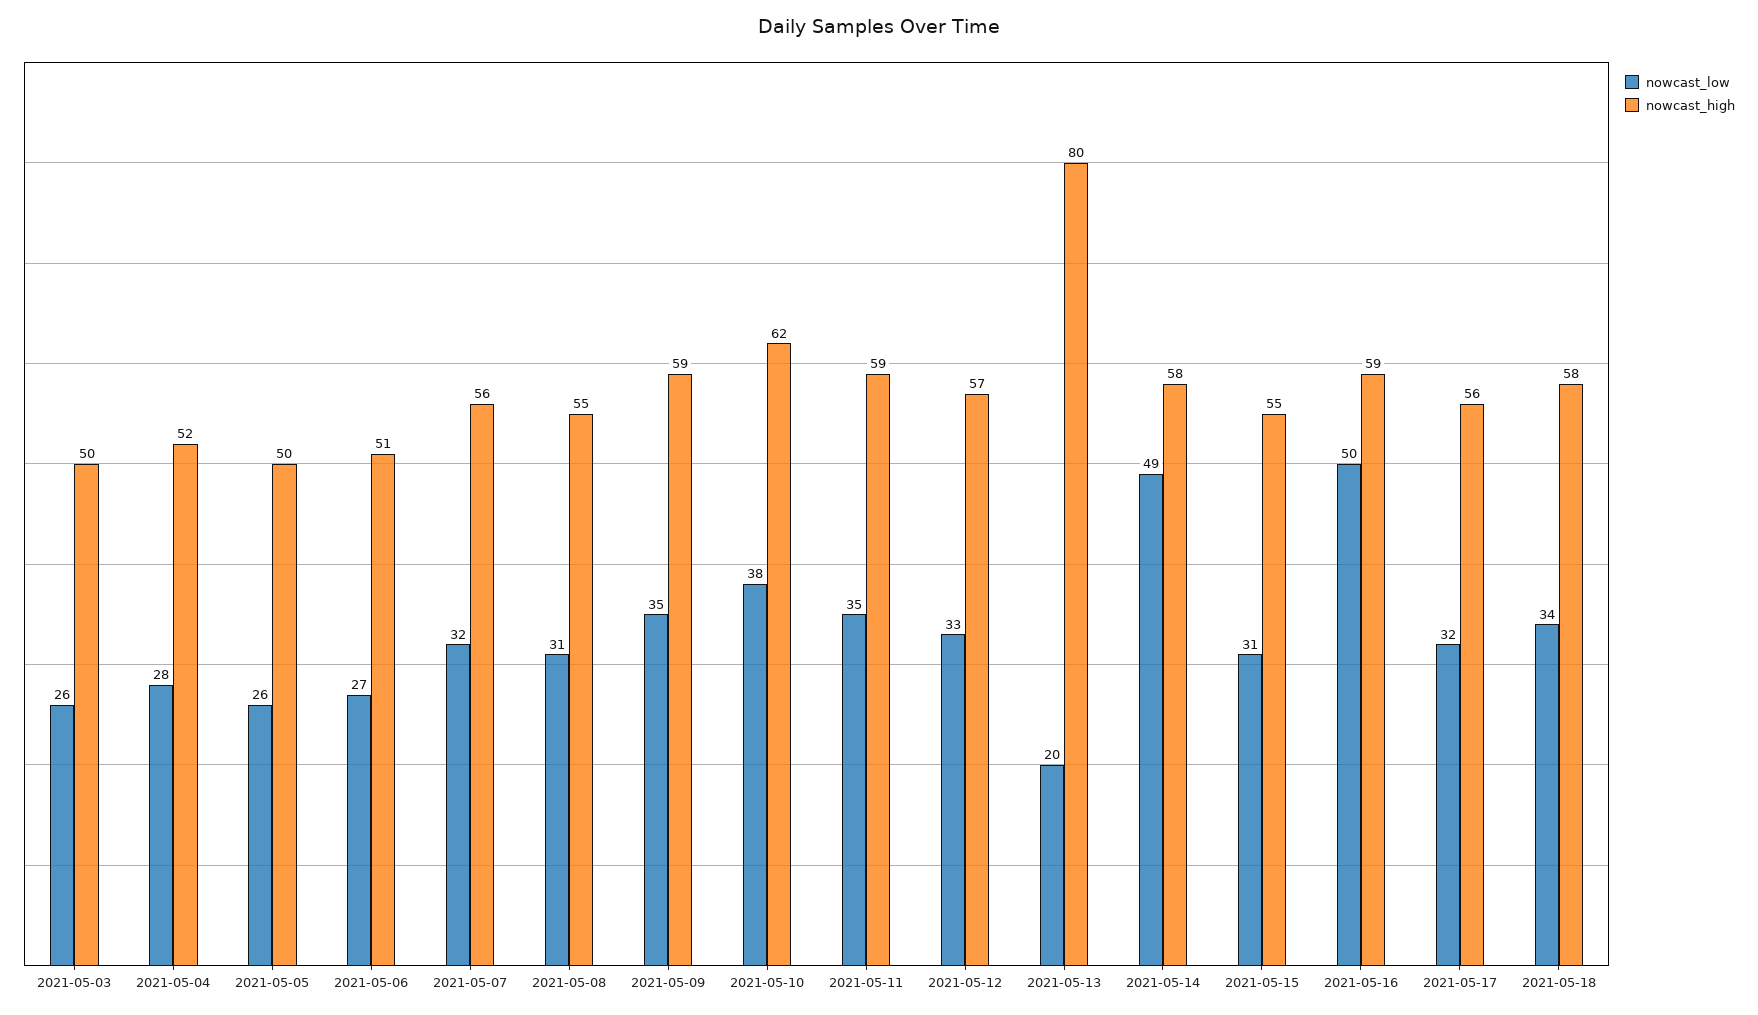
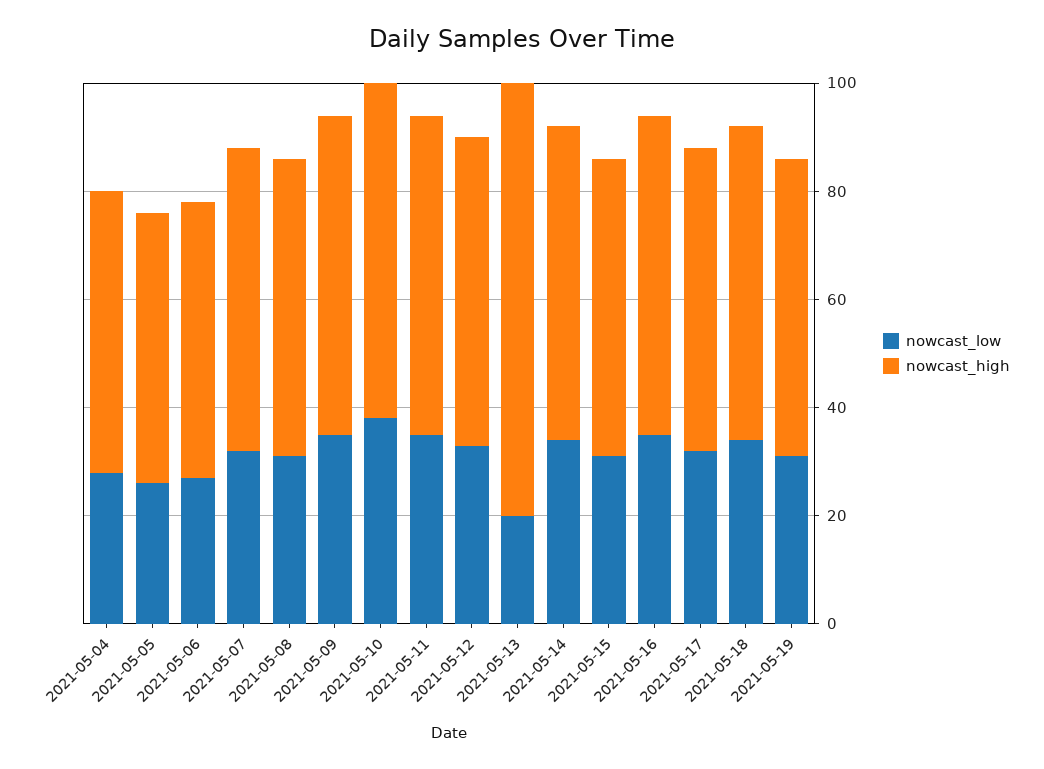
nowcast_low, 2021-05-03: 26 -> none
nowcast_high, 2021-05-03: 50 -> none
nowcast_low, 2021-05-14: 49 -> 35
nowcast_low, 2021-05-16: 50 -> 35
nowcast_low, 2021-05-19: none -> 30
nowcast_high, 2021-05-19: none -> 55

